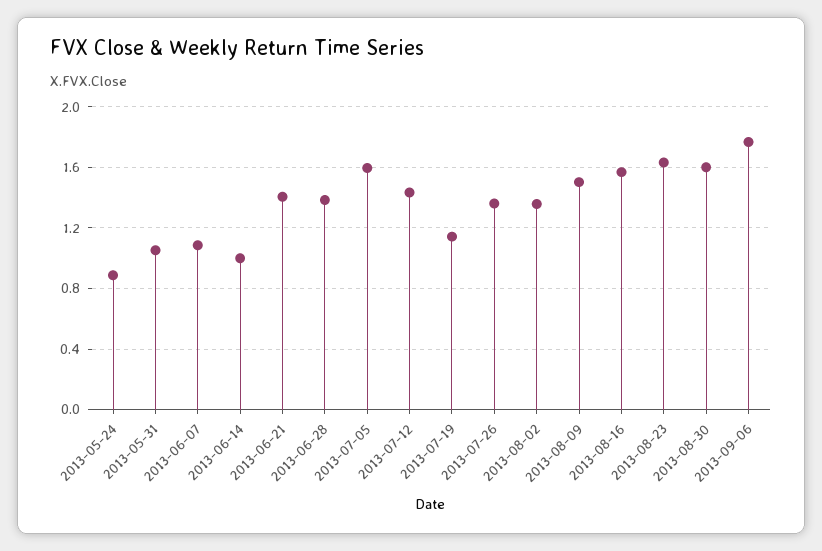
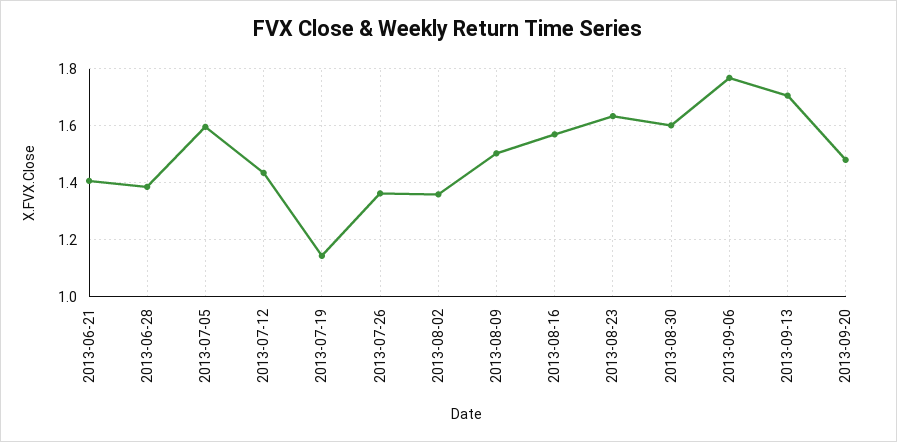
2013-05-24: 0.9 -> none
2013-05-31: 1.05 -> none
2013-06-07: 1.1 -> none
2013-06-14: 1 -> none
2013-09-13: none -> 1.7
2013-09-20: none -> 1.475

